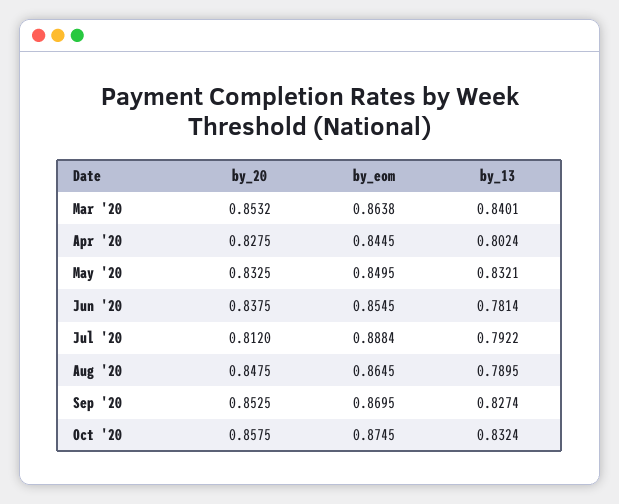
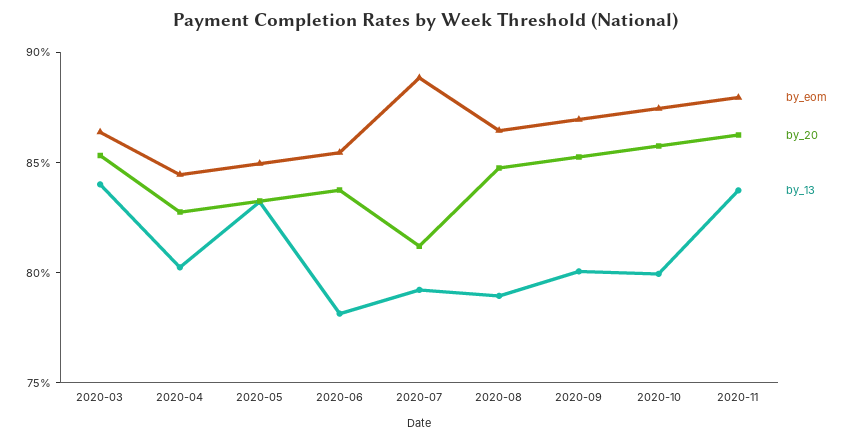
by_13, Sep '20: 0.8274 -> 0.8
by_13, Oct '20: 0.8324 -> 0.8
by_eom, 2020-11: none -> 0.88
by_20, 2020-11: none -> 0.86
by_13, 2020-11: none -> 0.84

